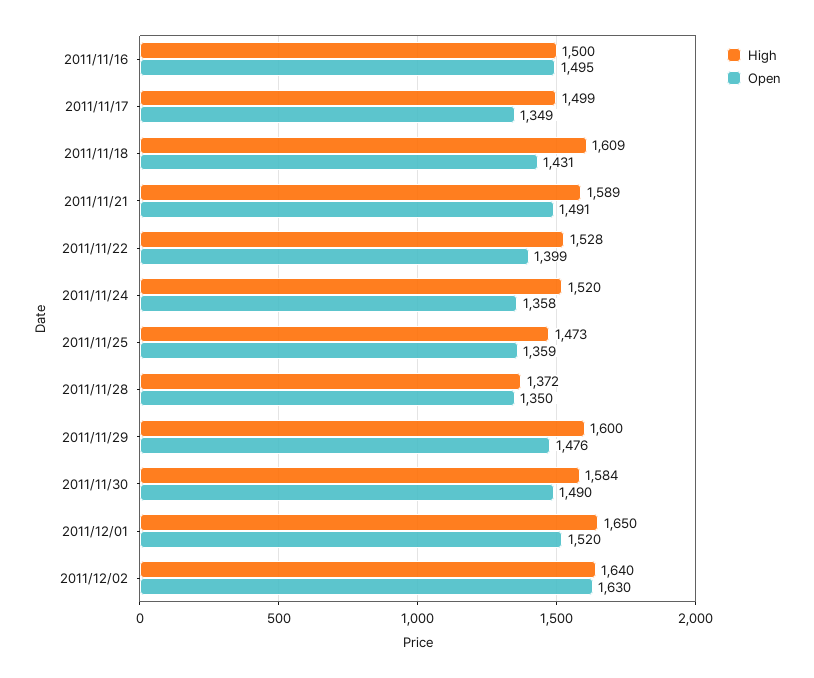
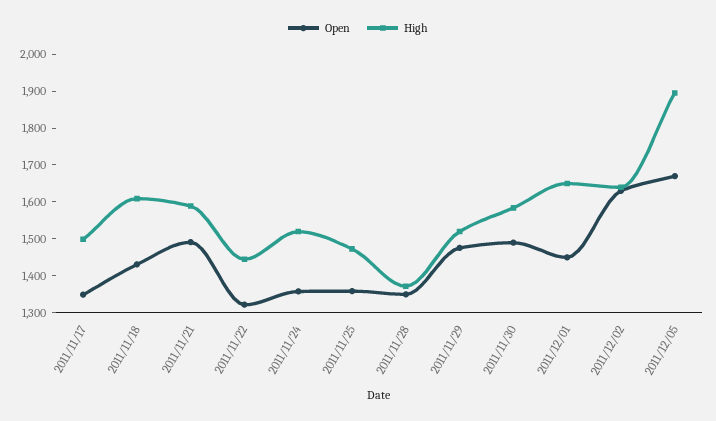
High, 2011/11/16: 1500 -> none
Open, 2011/11/16: 1495 -> none
High, 2011/11/22: 1528 -> 1450
Open, 2011/11/22: 1399 -> 1325
High, 2011/11/29: 1600 -> 1525
Open, 2011/12/01: 1520 -> 1450
Open, 2011/12/05: none -> 1675
High, 2011/12/05: none -> 1900

